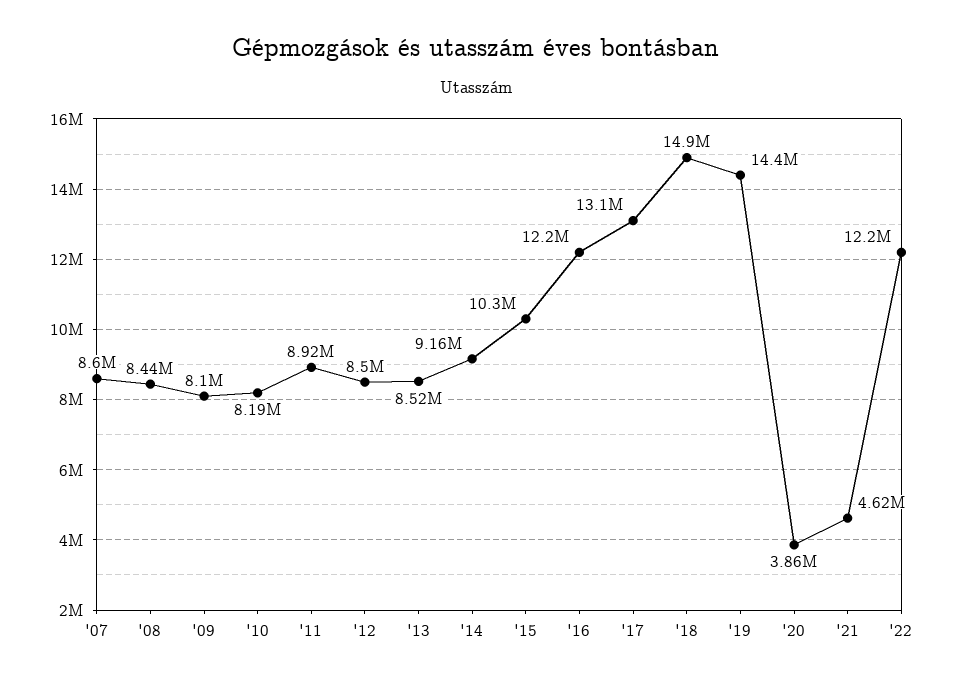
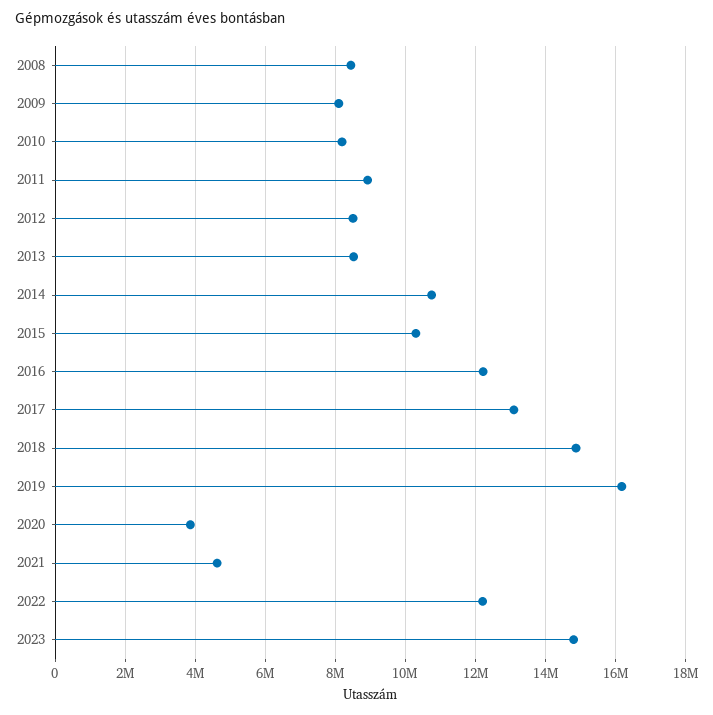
'07: 8600000 -> none
'14: 9160000 -> 10800000
'19: 14400000 -> 16200000
2023: none -> 14800000

